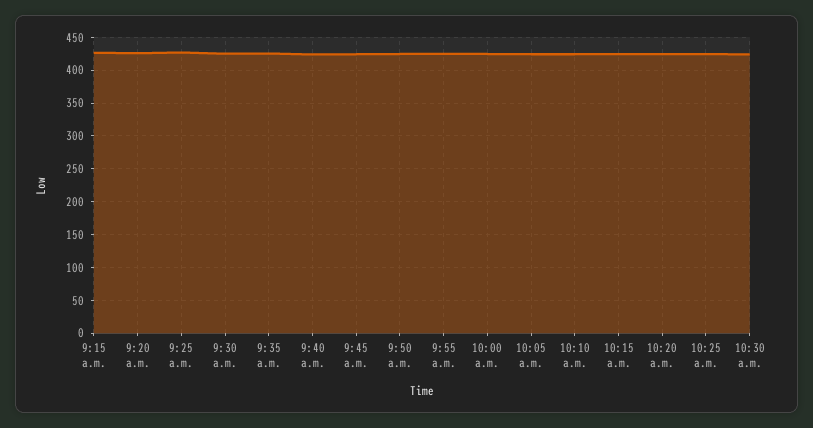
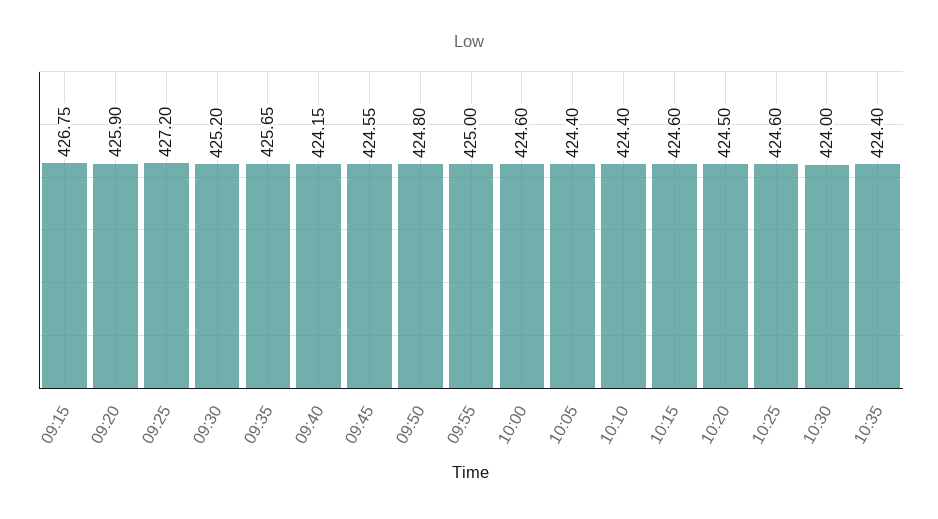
10:35: none -> 424.4

